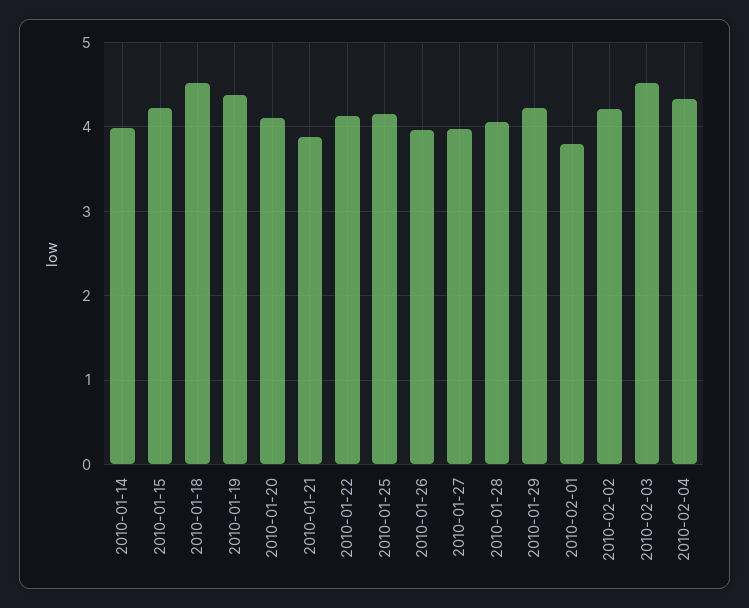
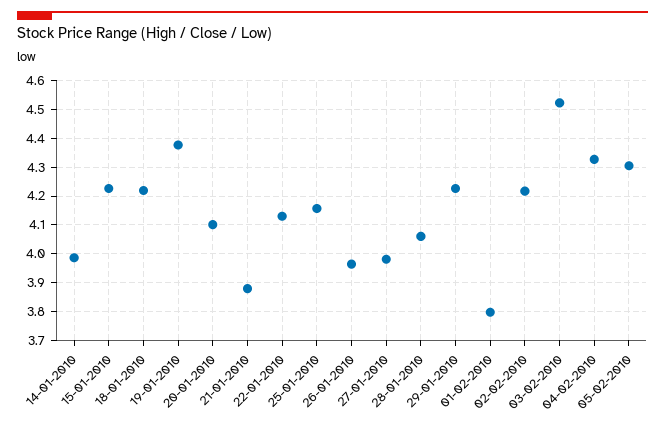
2010-01-18: 4.5 -> 4.225
05-02-2010: none -> 4.3

